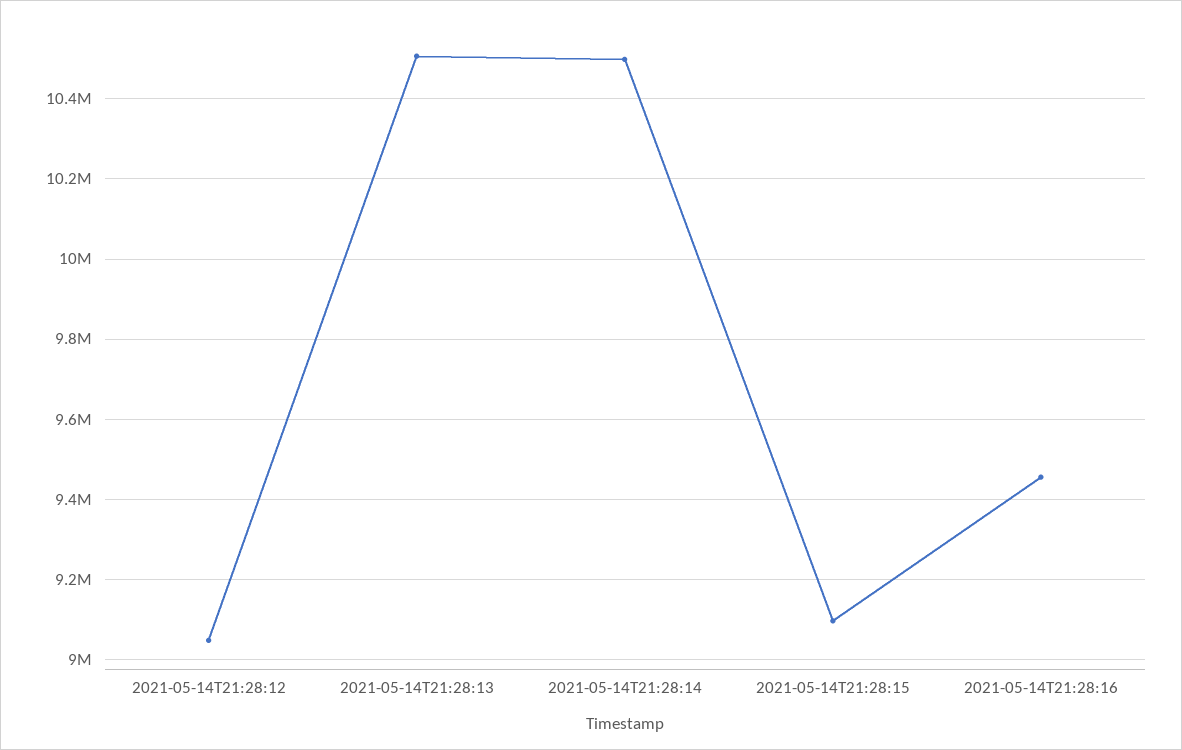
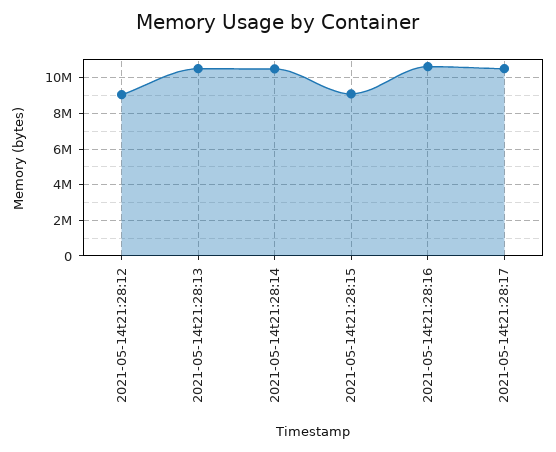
2021-05-14T21:28:16: 9460000 -> 10500000
2021-05-14t21:28:17: none -> 10500000

